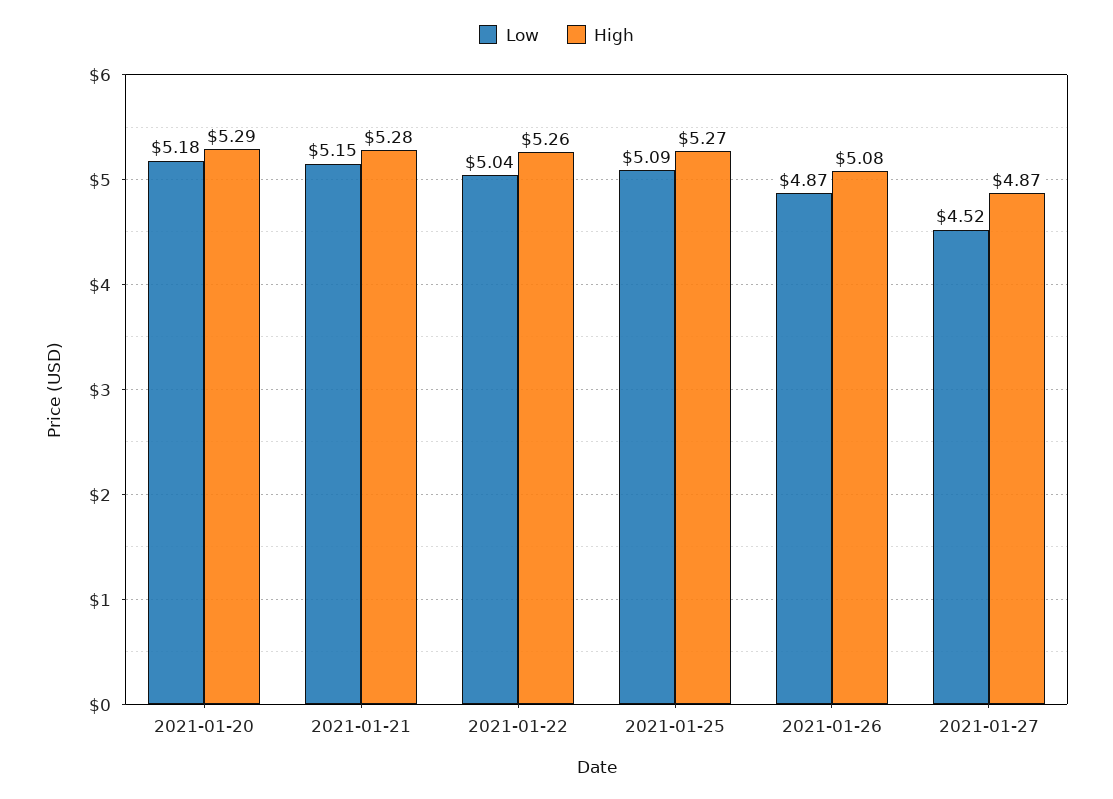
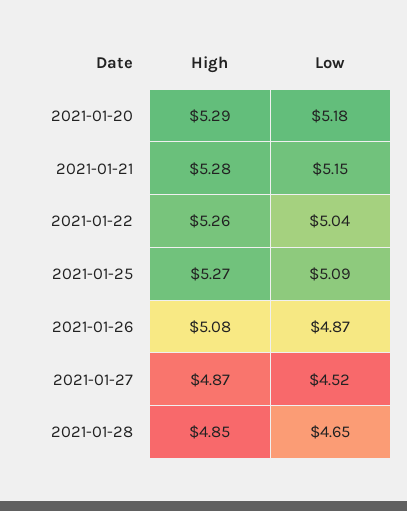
High, 2021-01-28: none -> 4.85
Low, 2021-01-28: none -> 4.65

